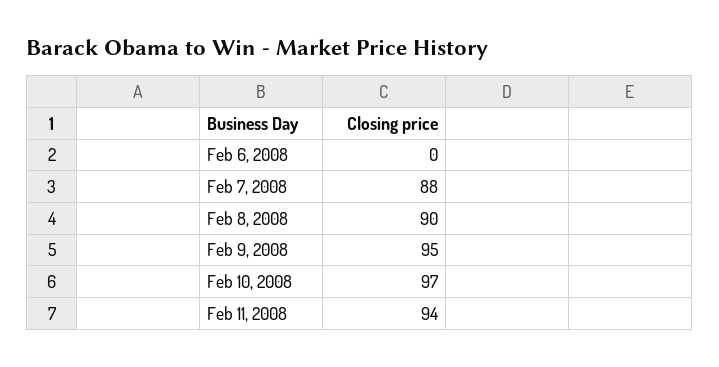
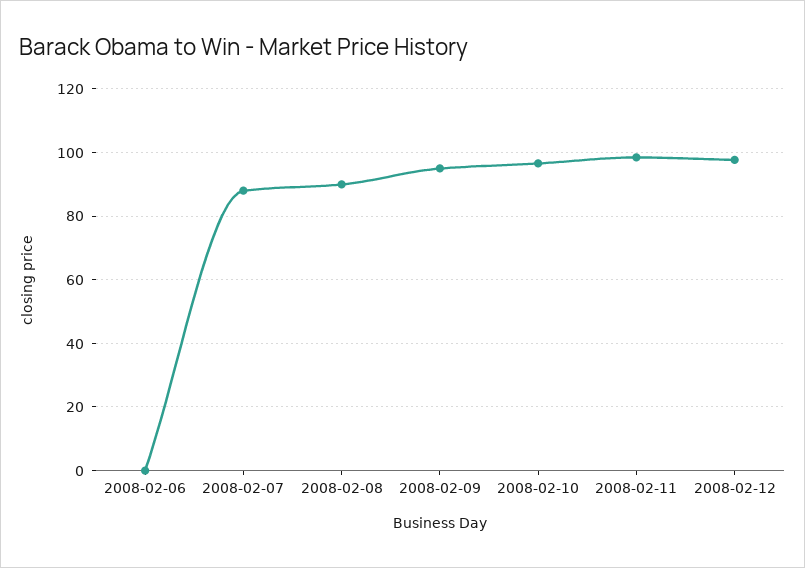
Feb 11, 2008: 94 -> 98
2008-02-12: none -> 98

